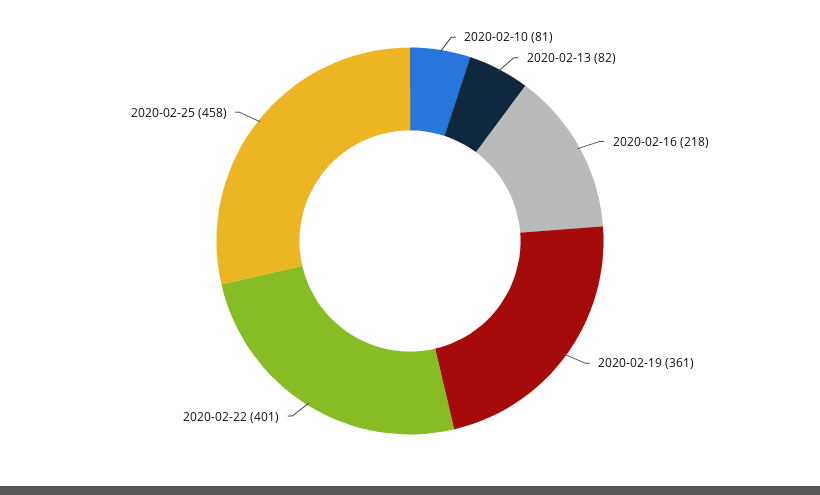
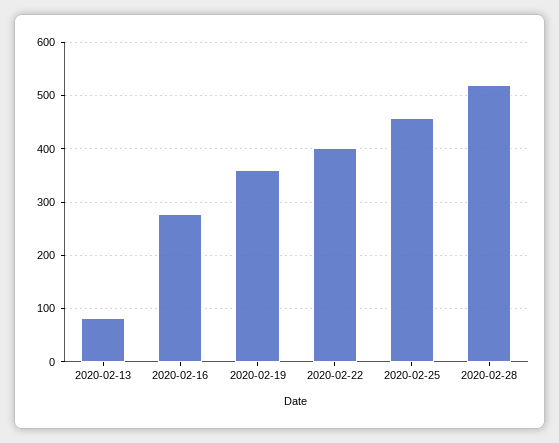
2020-02-10: 81 -> none
2020-02-16: 218 -> 280
2020-02-28: none -> 520

